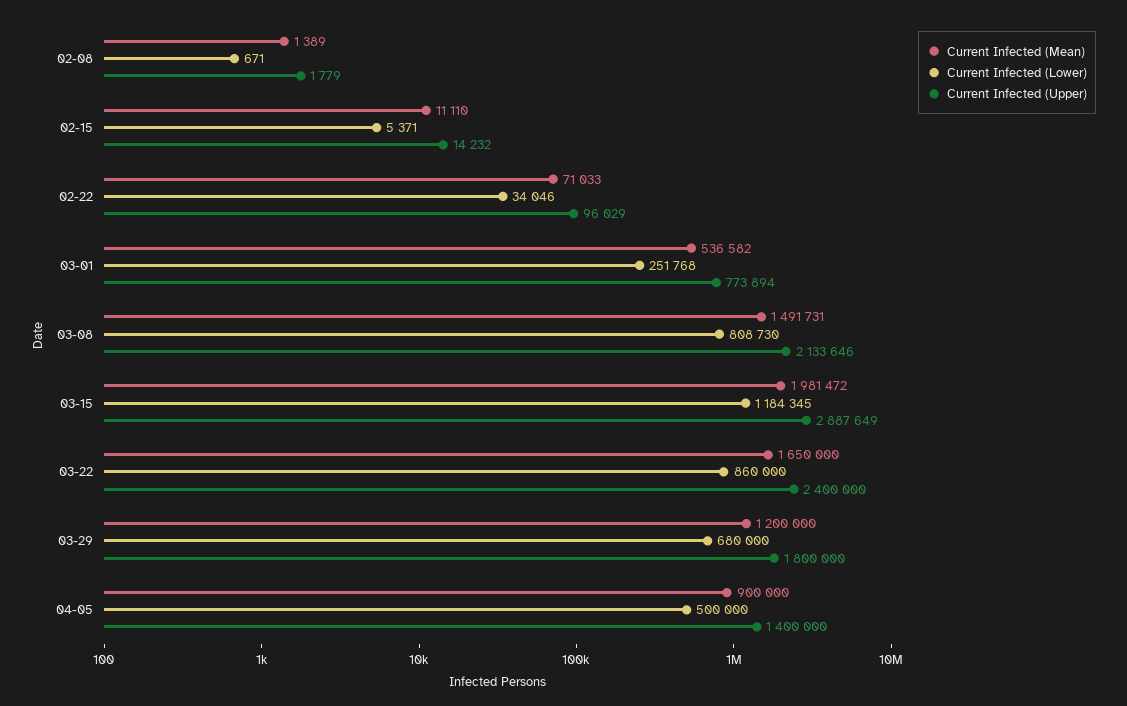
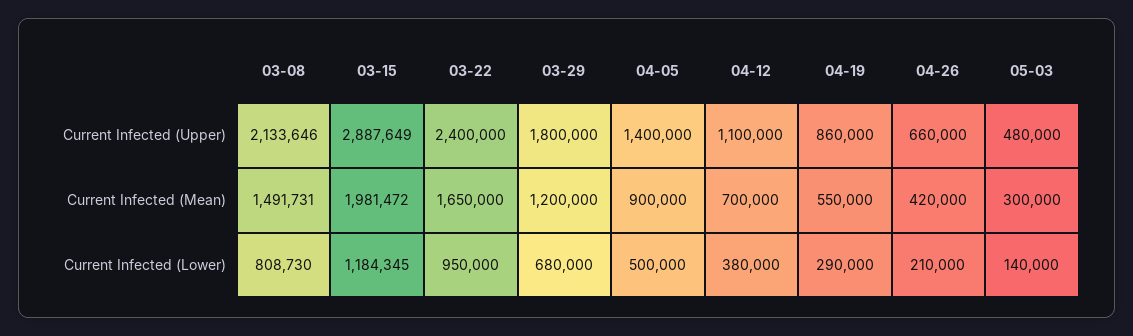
Current Infected (Mean), 02-08: 1389 -> none
Current Infected (Lower), 02-08: 671 -> none
Current Infected (Upper), 02-08: 1779 -> none
Current Infected (Mean), 02-15: 11110 -> none
Current Infected (Lower), 02-15: 5371 -> none
Current Infected (Upper), 02-15: 14232 -> none
Current Infected (Mean), 02-22: 71033 -> none
Current Infected (Lower), 02-22: 34046 -> none
Current Infected (Upper), 02-22: 96029 -> none
Current Infected (Mean), 03-01: 536582 -> none
Current Infected (Lower), 03-01: 251768 -> none
Current Infected (Upper), 03-01: 773894 -> none
Current Infected (Lower), 03-22: 860000 -> 950000
Current Infected (Upper), 04-12: none -> 1100000
Current Infected (Upper), 04-19: none -> 860000
Current Infected (Upper), 04-26: none -> 660000
Current Infected (Upper), 05-03: none -> 480000
Current Infected (Mean), 04-12: none -> 700000
Current Infected (Mean), 04-19: none -> 550000
Current Infected (Mean), 04-26: none -> 420000
Current Infected (Mean), 05-03: none -> 300000
Current Infected (Lower), 04-12: none -> 380000
Current Infected (Lower), 04-19: none -> 290000
Current Infected (Lower), 04-26: none -> 210000
Current Infected (Lower), 05-03: none -> 140000

